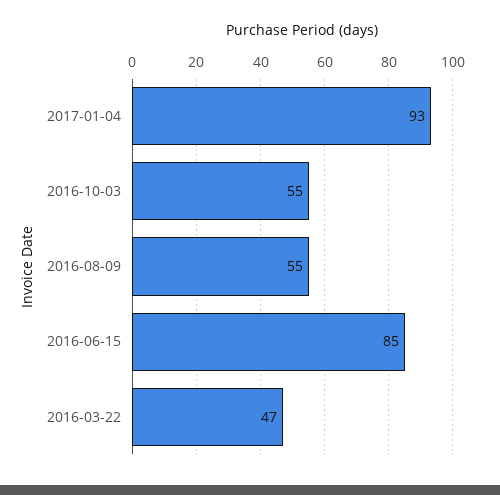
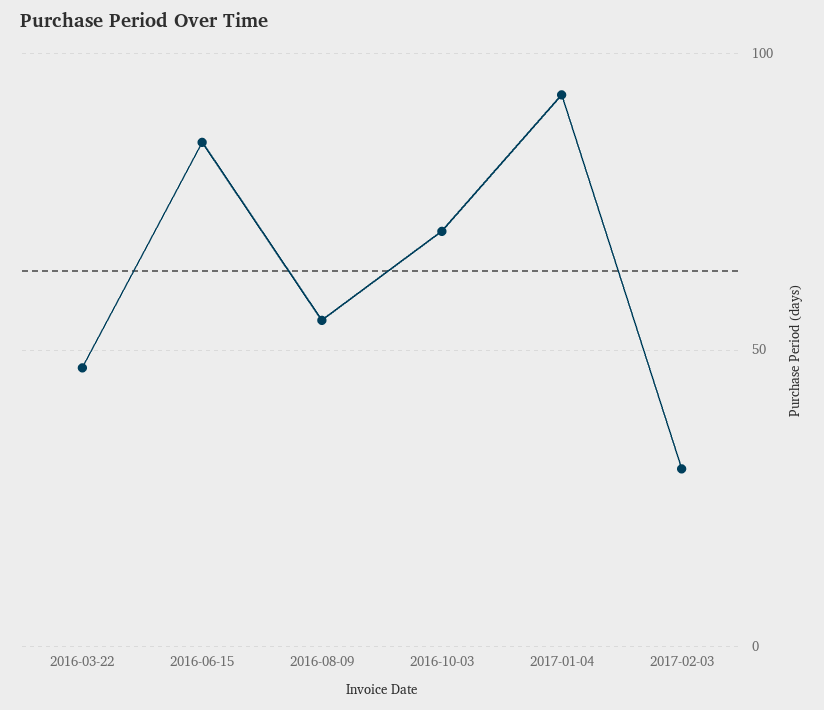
2016-10-03: 55 -> 70
2017-02-03: none -> 30

